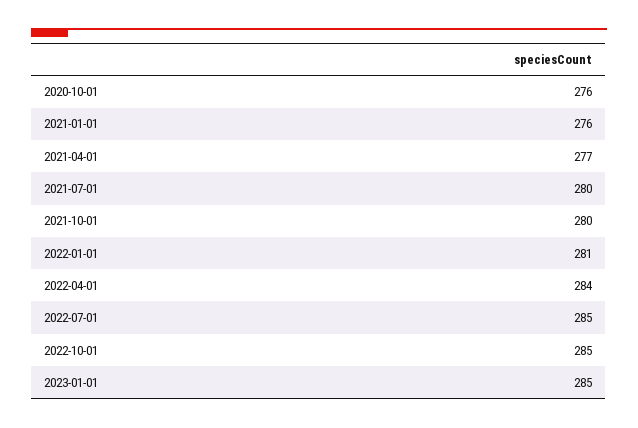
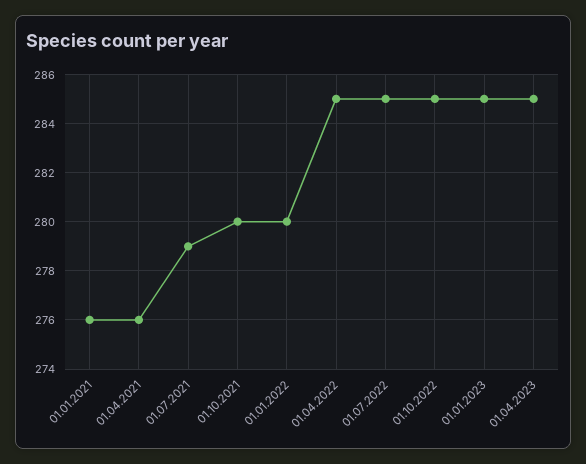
2020-10-01: 276 -> none
2021-04-01: 277 -> 276
2021-07-01: 280 -> 279
2022-01-01: 281 -> 280
2022-04-01: 284 -> 285
01.04.2023: none -> 285

